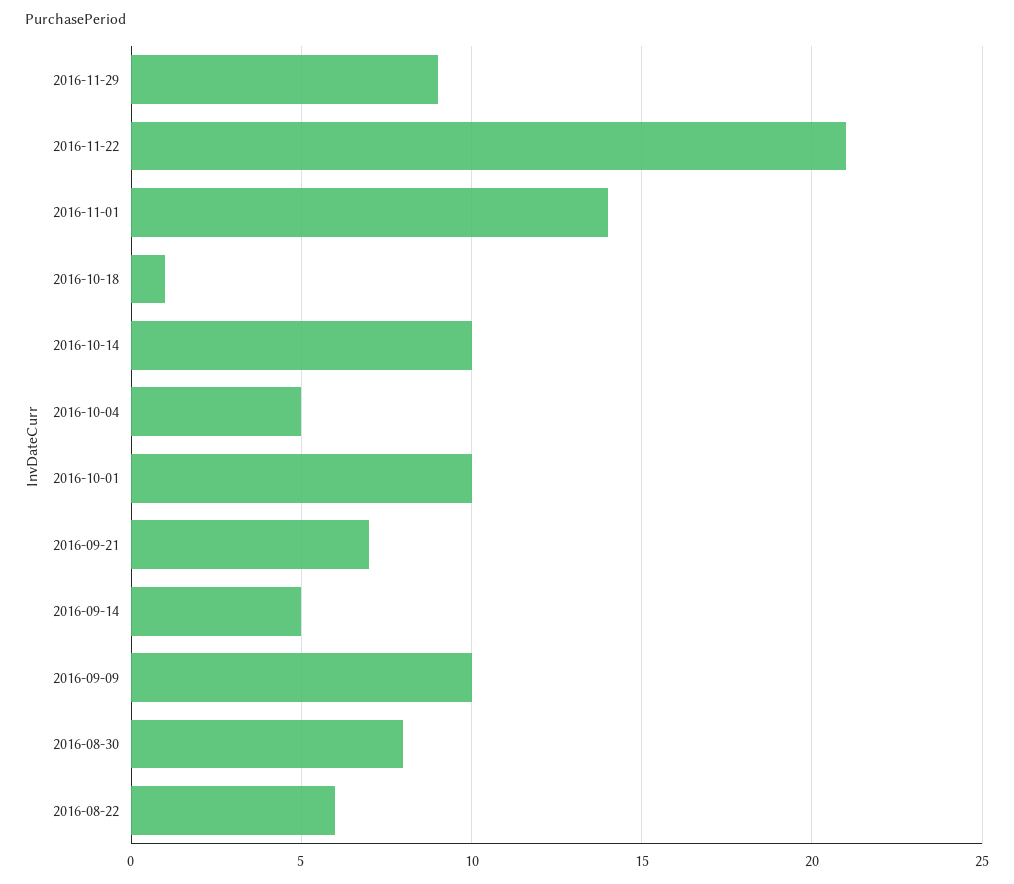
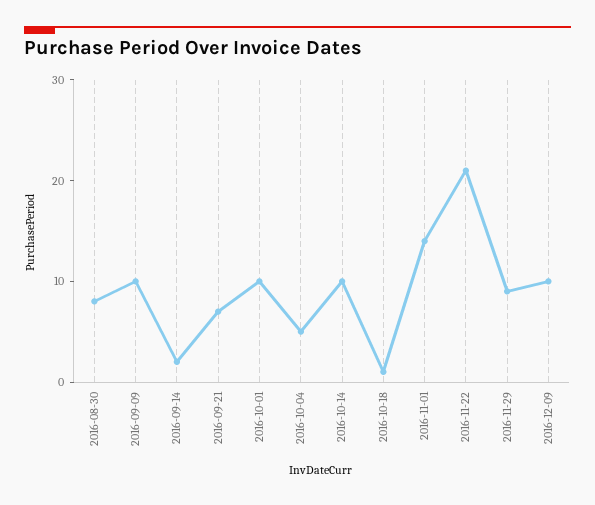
2016-09-14: 5 -> 2
2016-08-22: 6 -> none
2016-12-09: none -> 10

